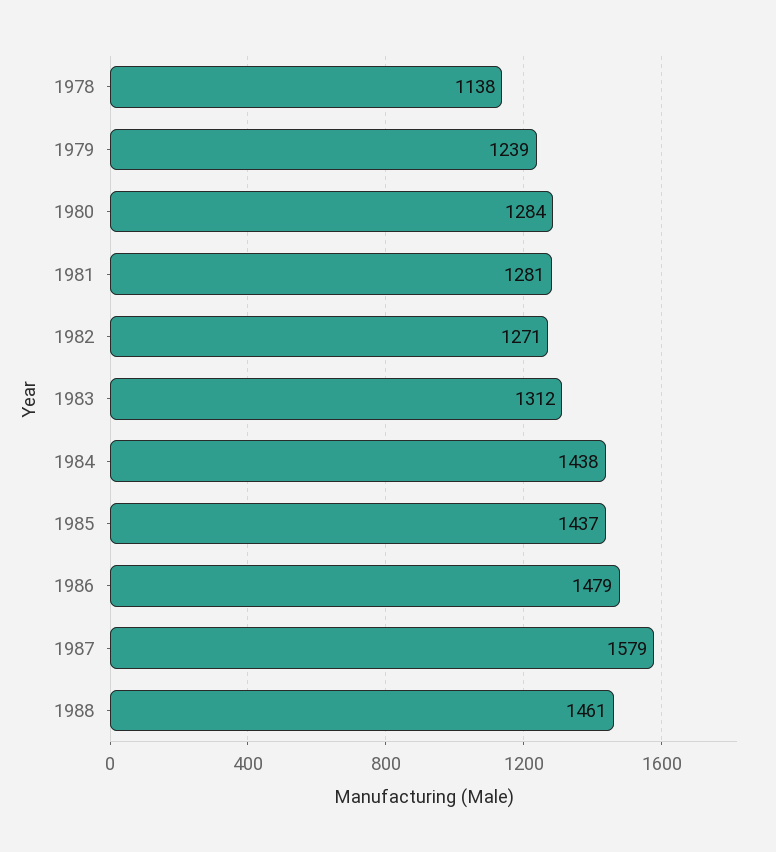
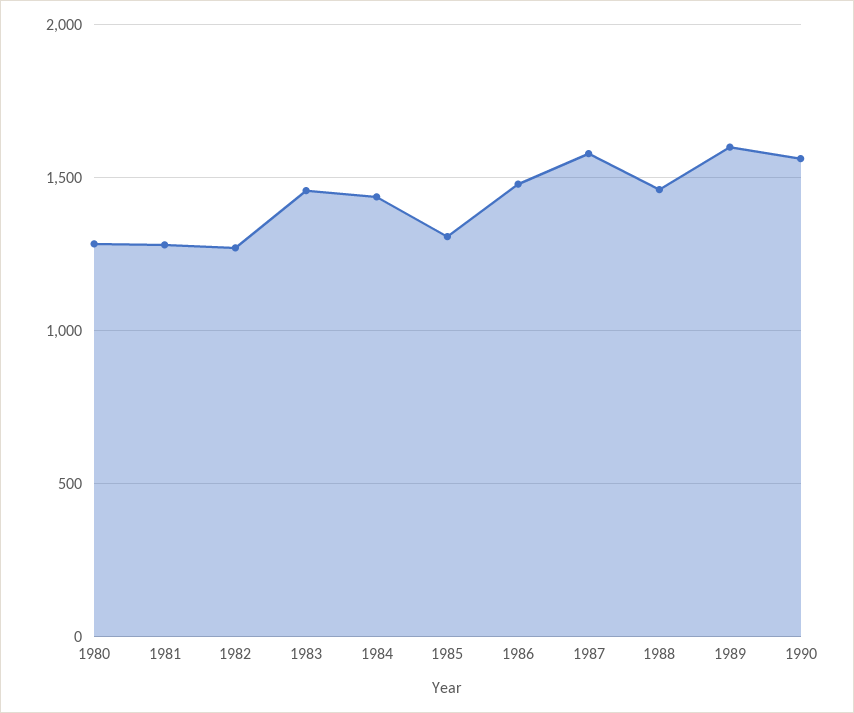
1978: 1138 -> none
1979: 1239 -> none
1983: 1312 -> 1450
1985: 1437 -> 1300
1989: none -> 1600
1990: none -> 1550

